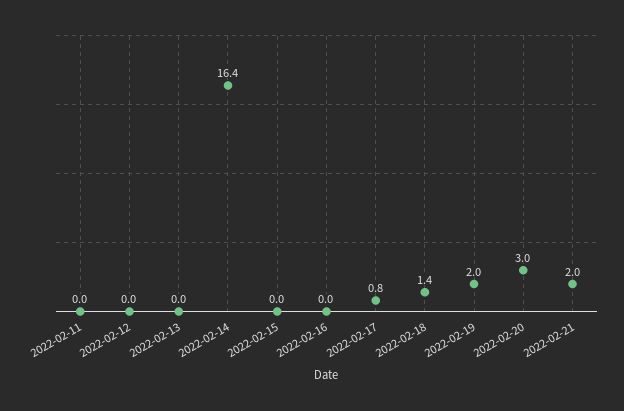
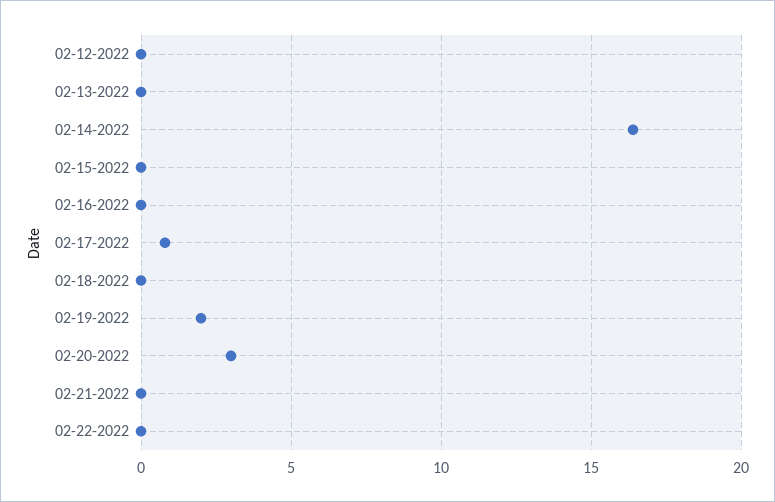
2022-02-11: 0 -> none
2022-02-18: 1.4 -> 0
2022-02-21: 2 -> 0
02-22-2022: none -> 0

